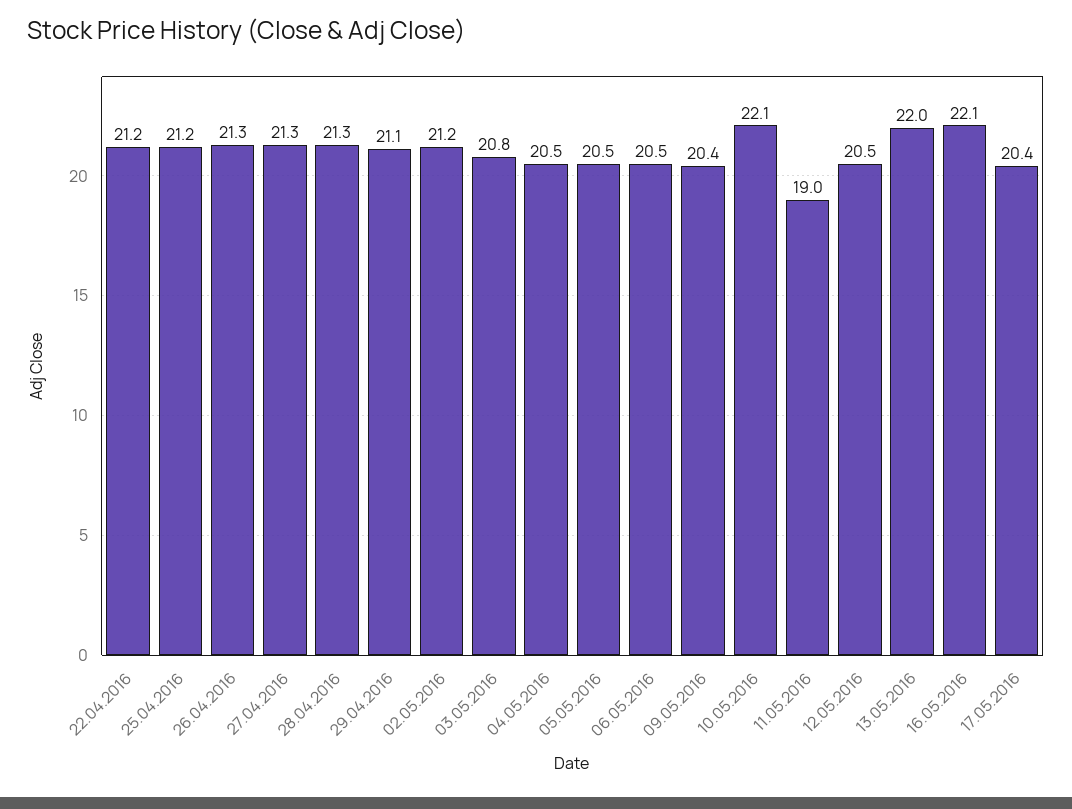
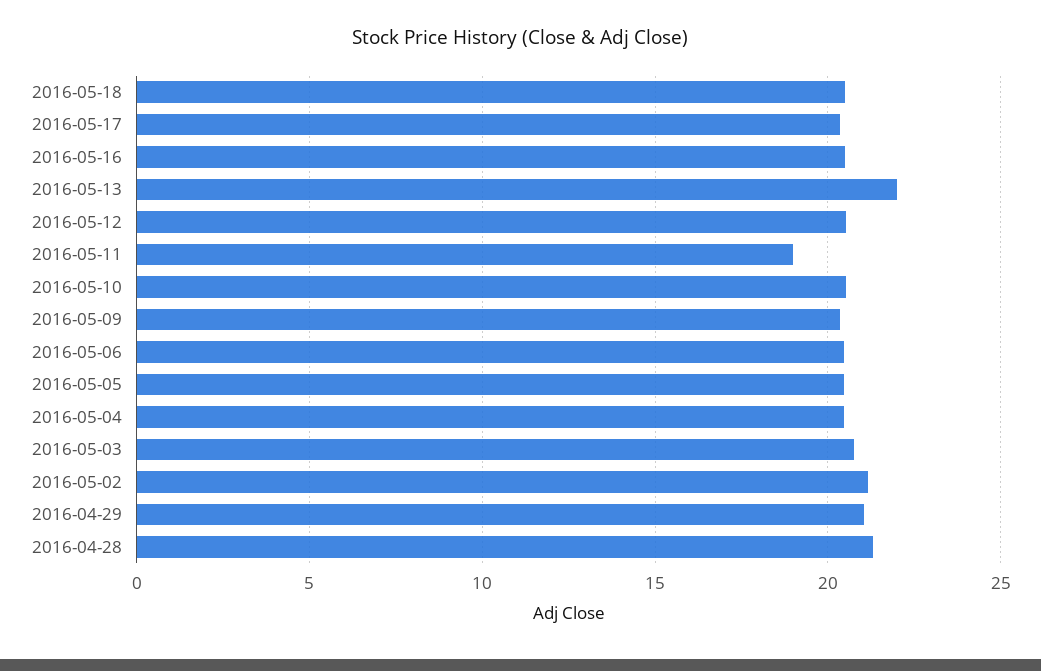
22.04.2016: 21.2 -> none
25.04.2016: 21.2 -> none
26.04.2016: 21.3 -> none
27.04.2016: 21.3 -> none
10.05.2016: 22.1 -> 20.5
16.05.2016: 22.1 -> 20.5
2016-05-18: none -> 20.5

